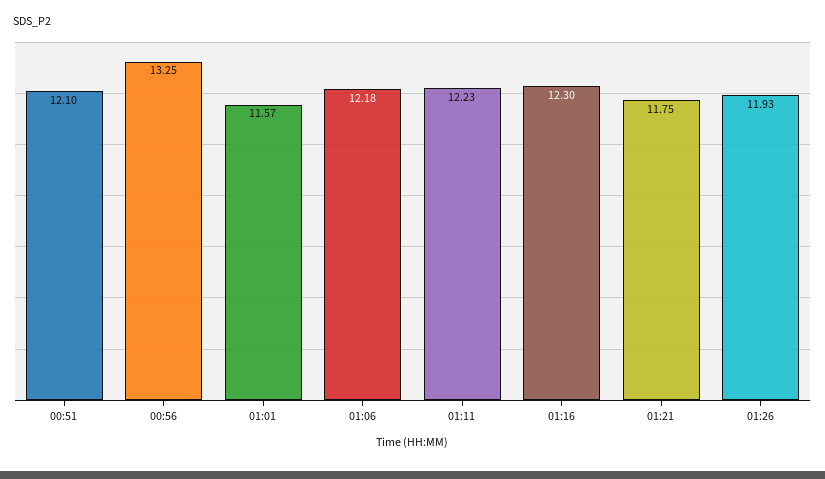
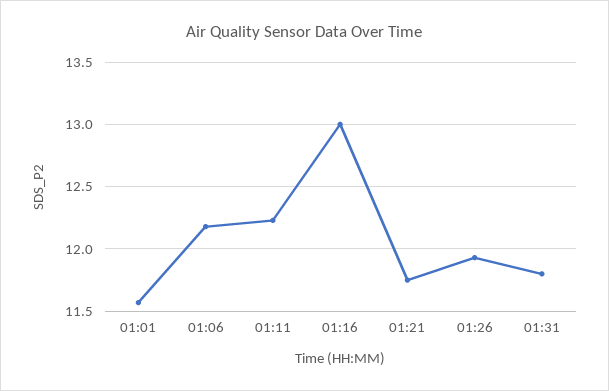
00:51: 12.1 -> none
00:56: 13.25 -> none
01:16: 12.3 -> 13
01:31: none -> 11.8

